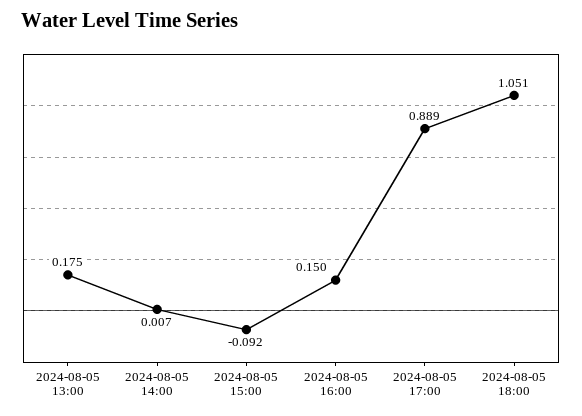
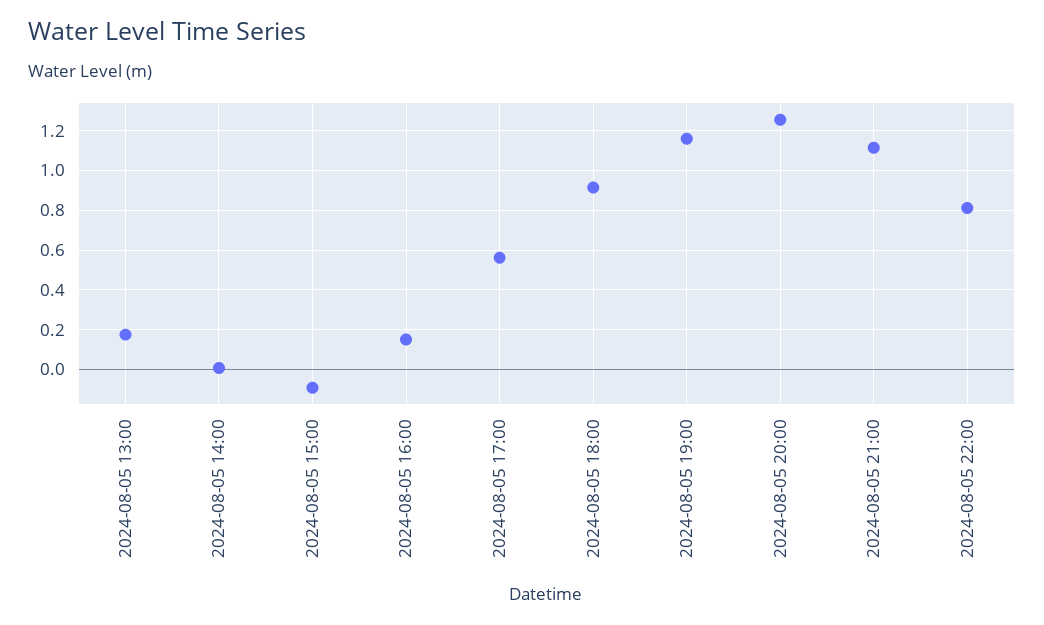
2024-08-05 17:00: 0.889 -> 0.55
2024-08-05 18:00: 1.051 -> 0.9
2024-08-05 19:00: none -> 1.15
2024-08-05 20:00: none -> 1.25
2024-08-05 21:00: none -> 1.1
2024-08-05 22:00: none -> 0.8

